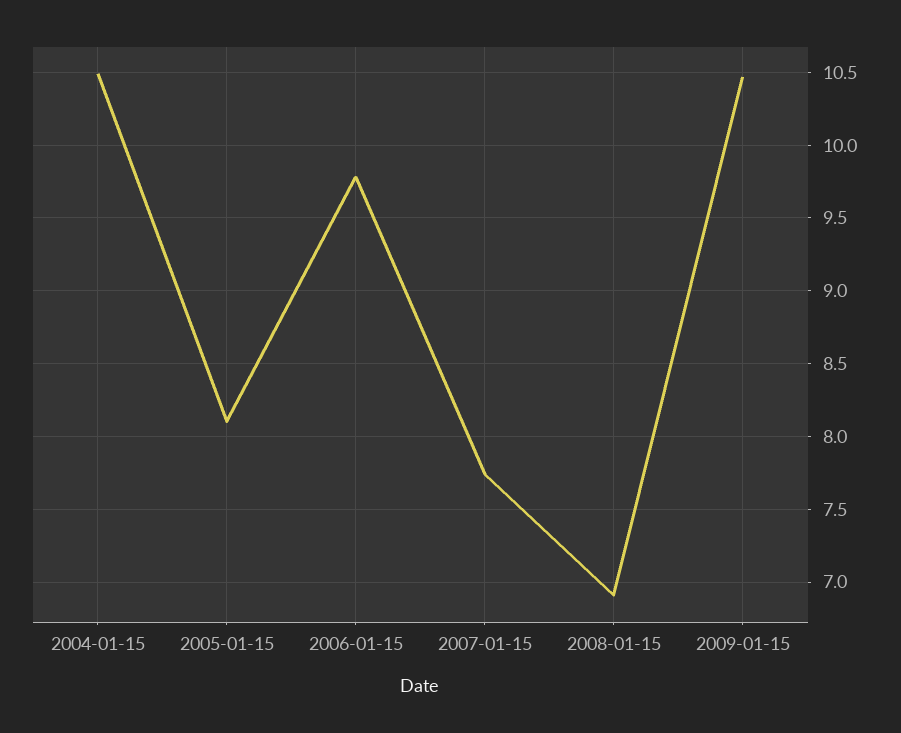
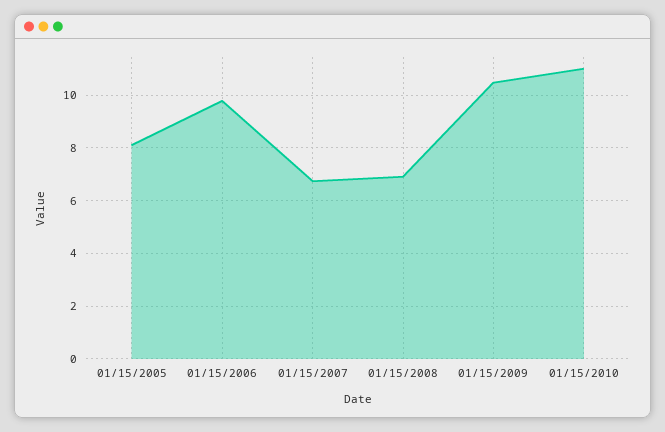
2004-01-15: 10.5 -> none
2007-01-15: 7.75 -> 6.75
01/15/2010: none -> 11

